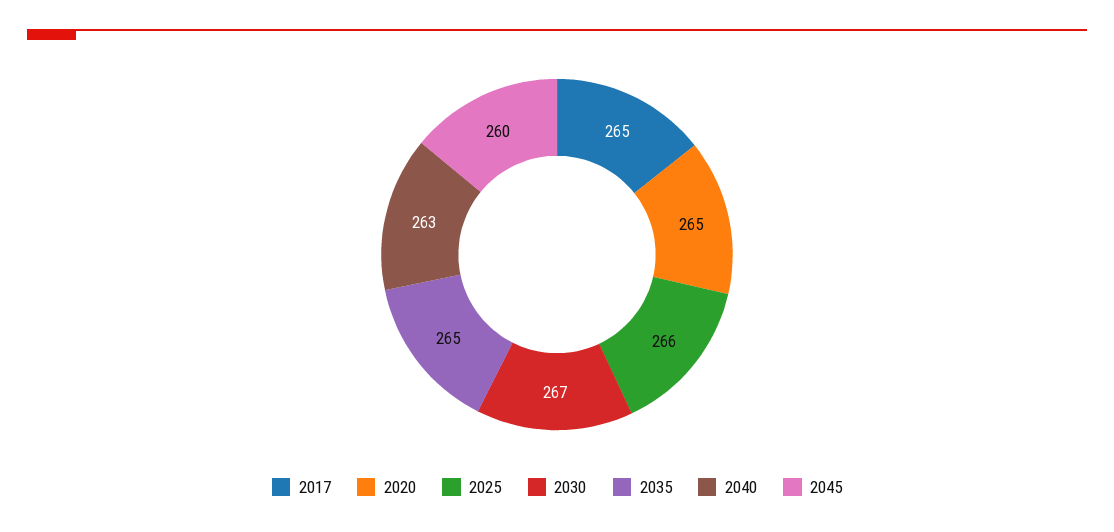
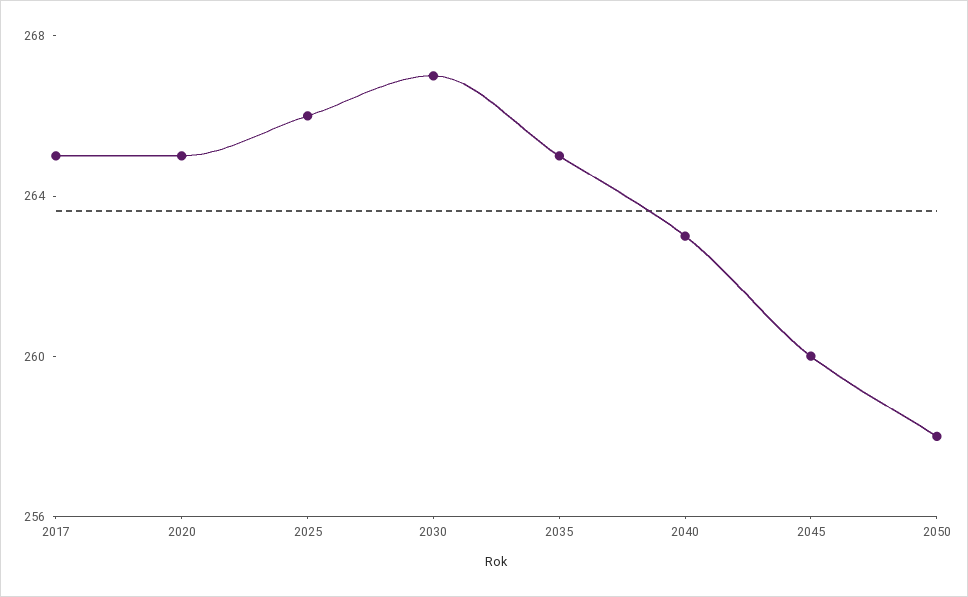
2050: none -> 258

